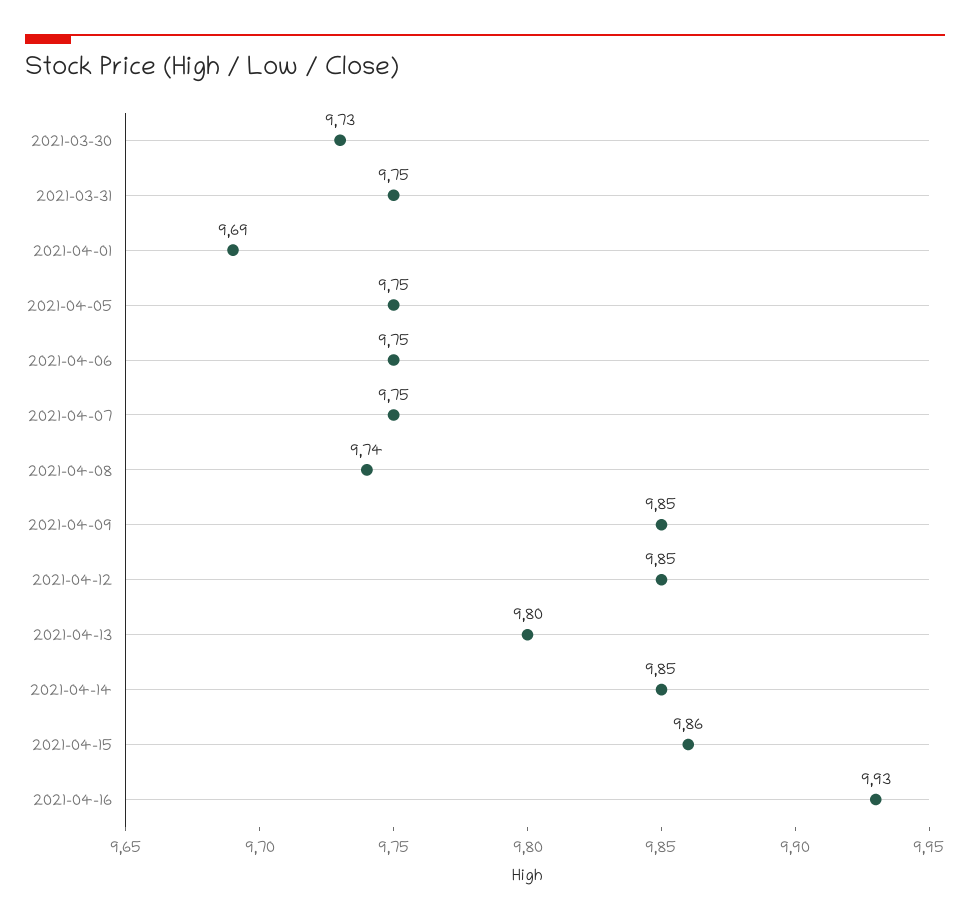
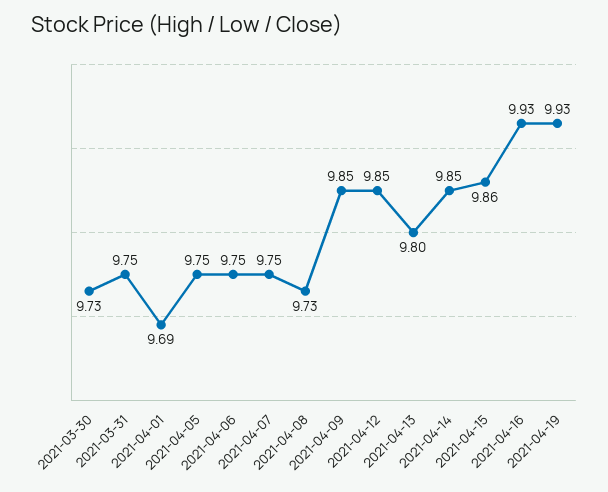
2021-04-08: 9.74 -> 9.73
2021-04-19: none -> 9.93

